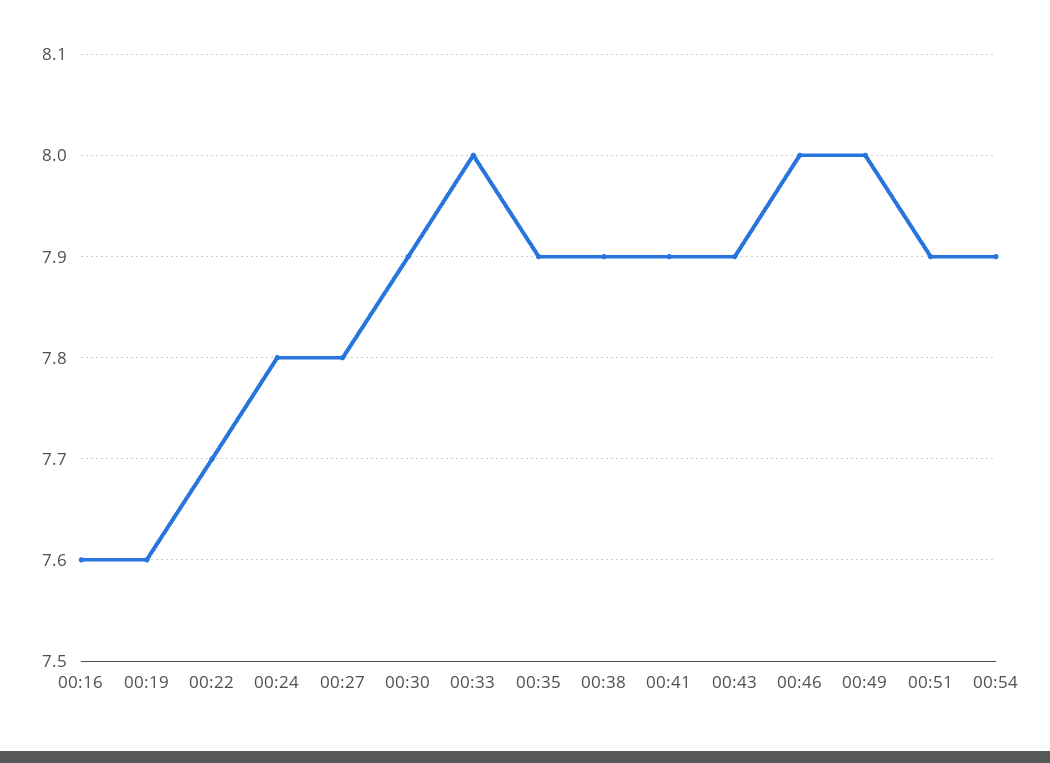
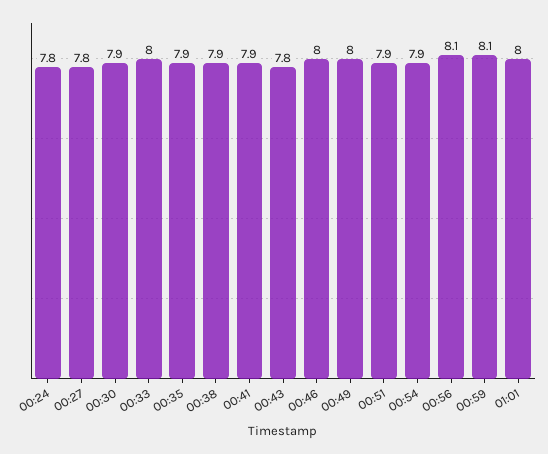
00:16: 7.6 -> none
00:19: 7.6 -> none
00:22: 7.7 -> none
00:43: 7.9 -> 7.8
00:56: none -> 8.1
00:59: none -> 8.1
01:01: none -> 8

